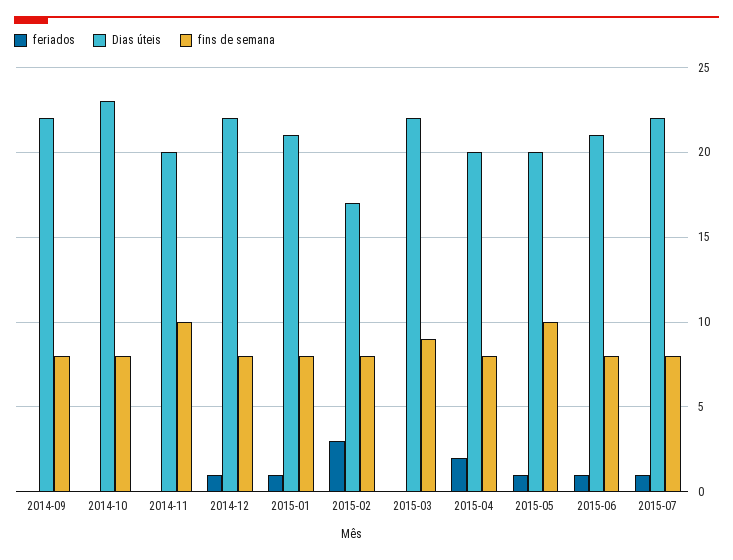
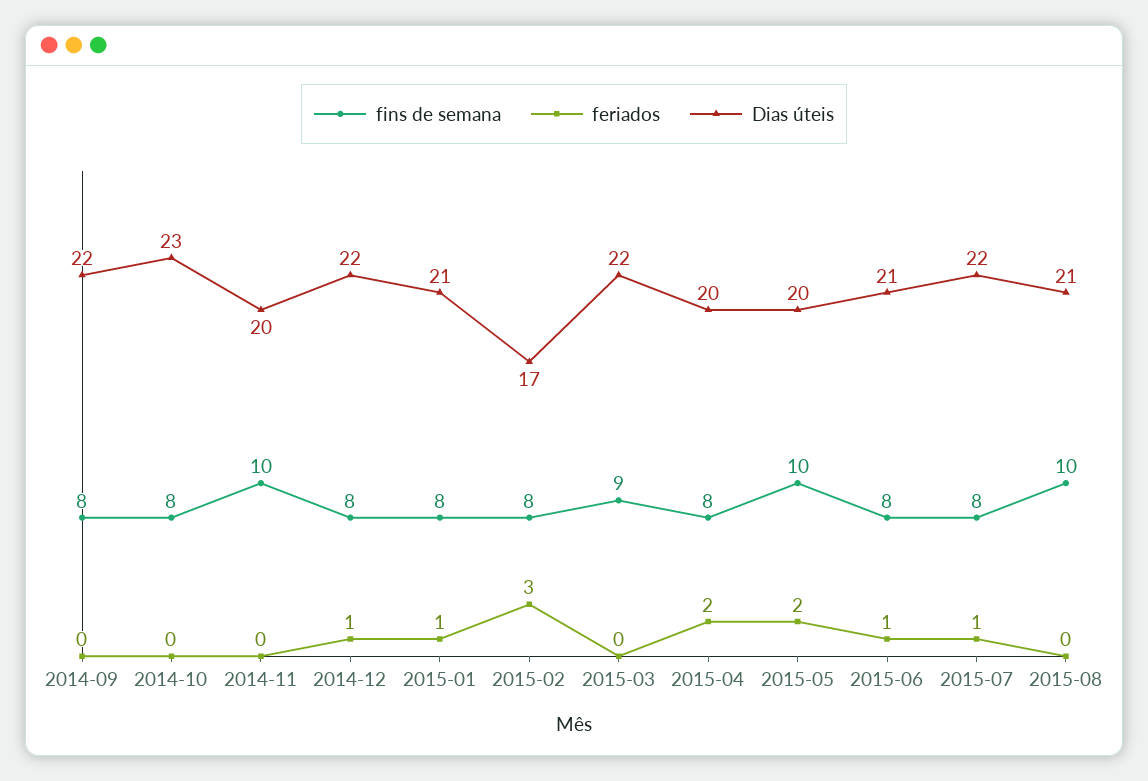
feriados, 2015-05: 1 -> 2
fins de semana, 2015-08: none -> 10
feriados, 2015-08: none -> 0
Dias úteis, 2015-08: none -> 21

